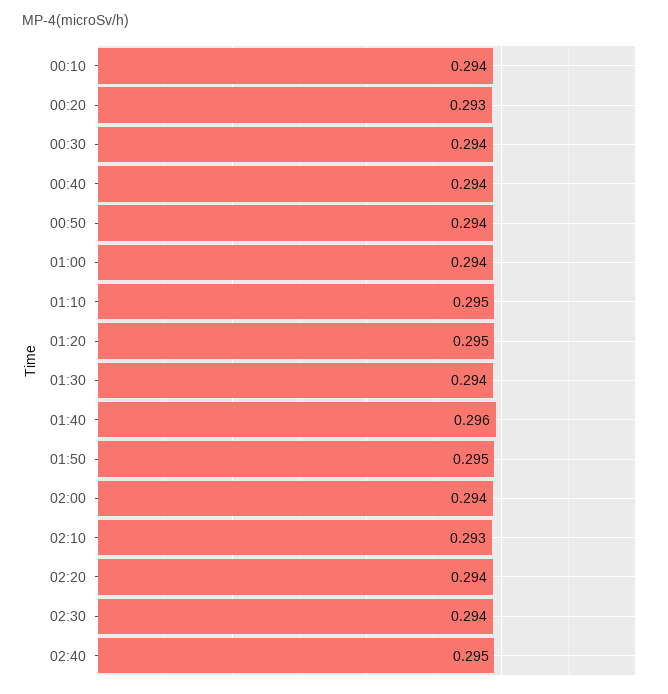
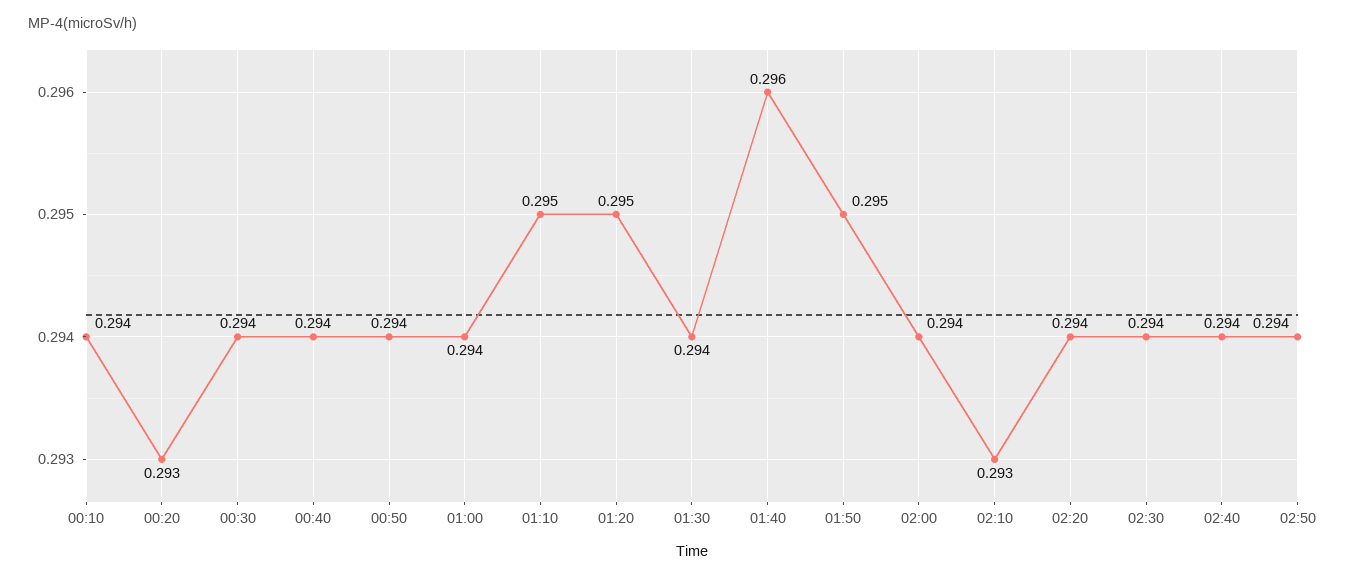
02:40: 0.295 -> 0.294
02:50: none -> 0.294

